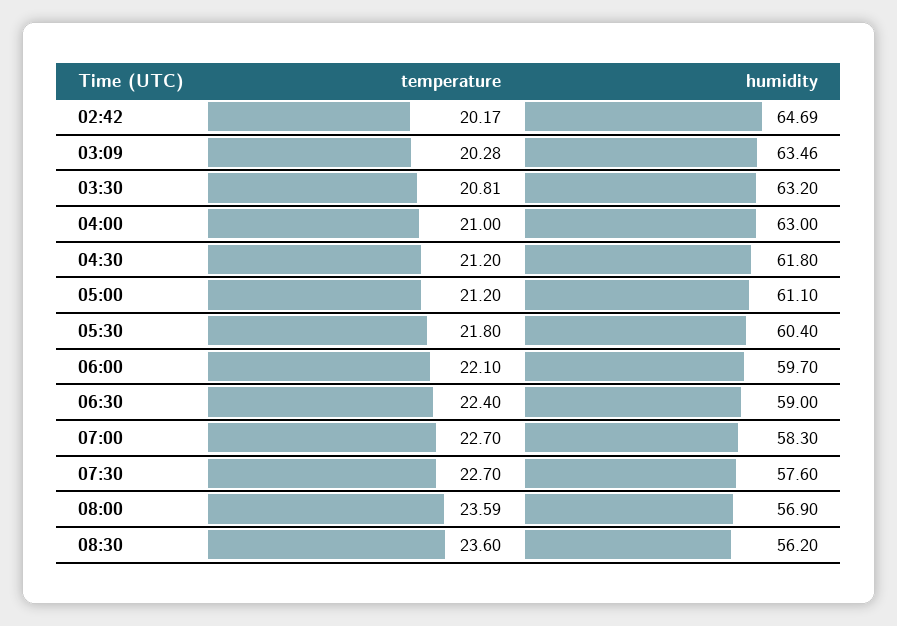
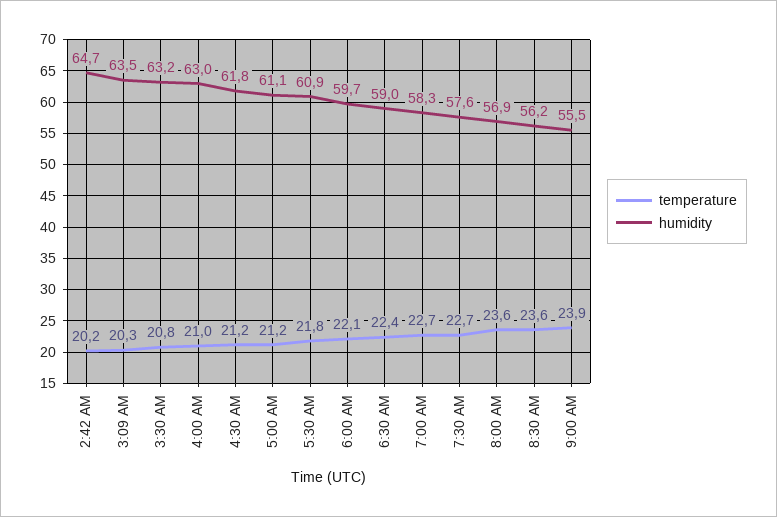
humidity, 05:30: 60.4 -> 60.9
temperature, 9:00 AM: none -> 23.9
humidity, 9:00 AM: none -> 55.5

